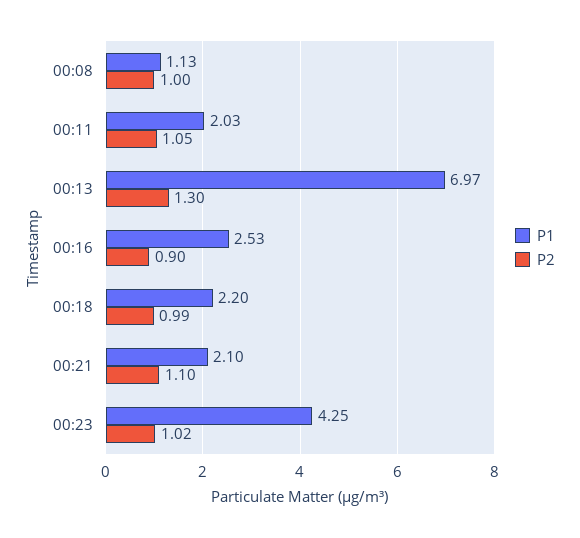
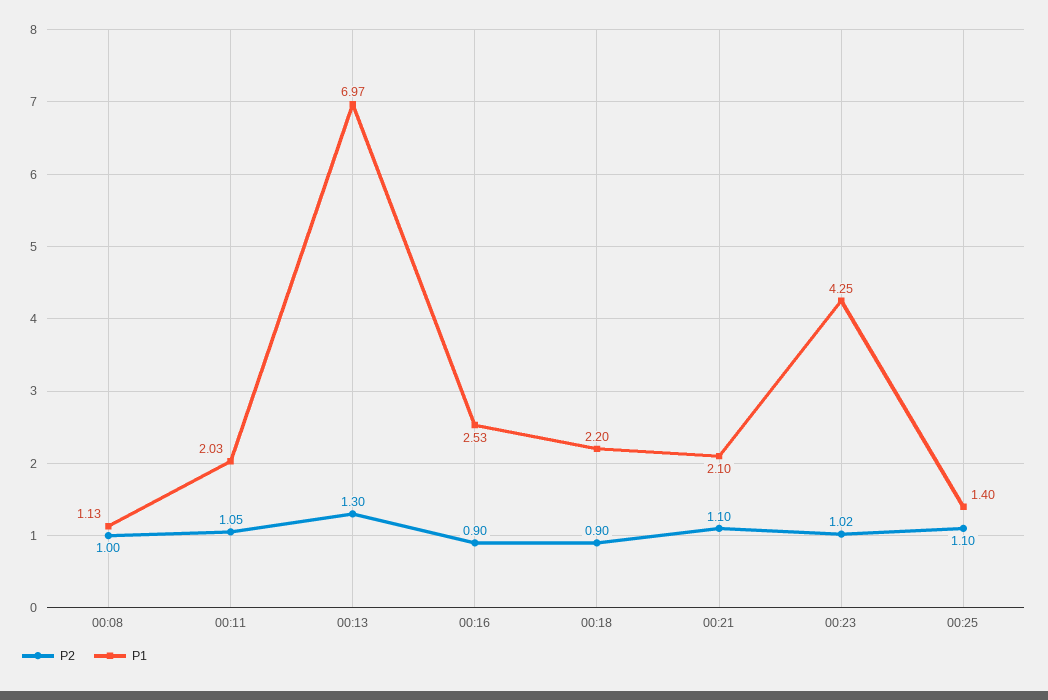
P2, 00:18: 0.99 -> 0.9
P2, 00:25: none -> 1.1
P1, 00:25: none -> 1.4

